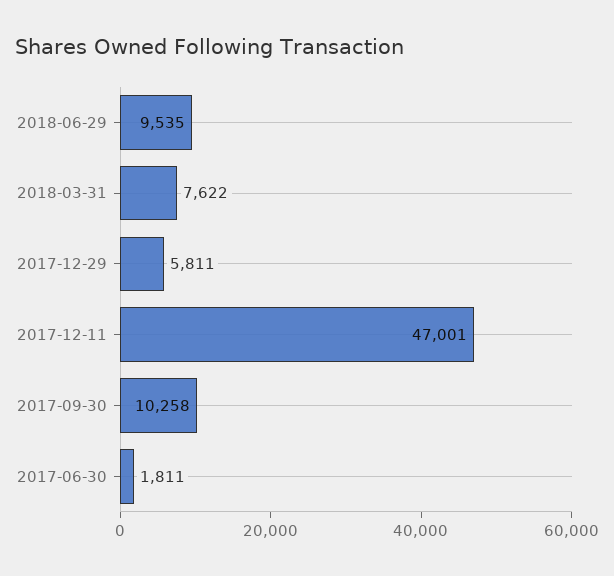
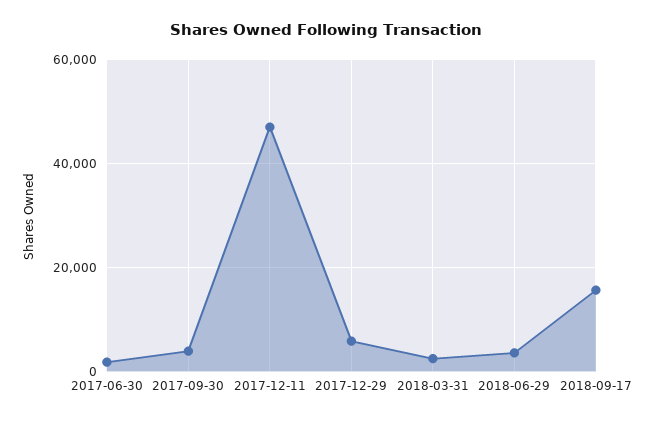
2018-06-29: 9535 -> 4000
2018-03-31: 7622 -> 2000
2017-09-30: 10258 -> 4000
2018-09-17: none -> 16000

